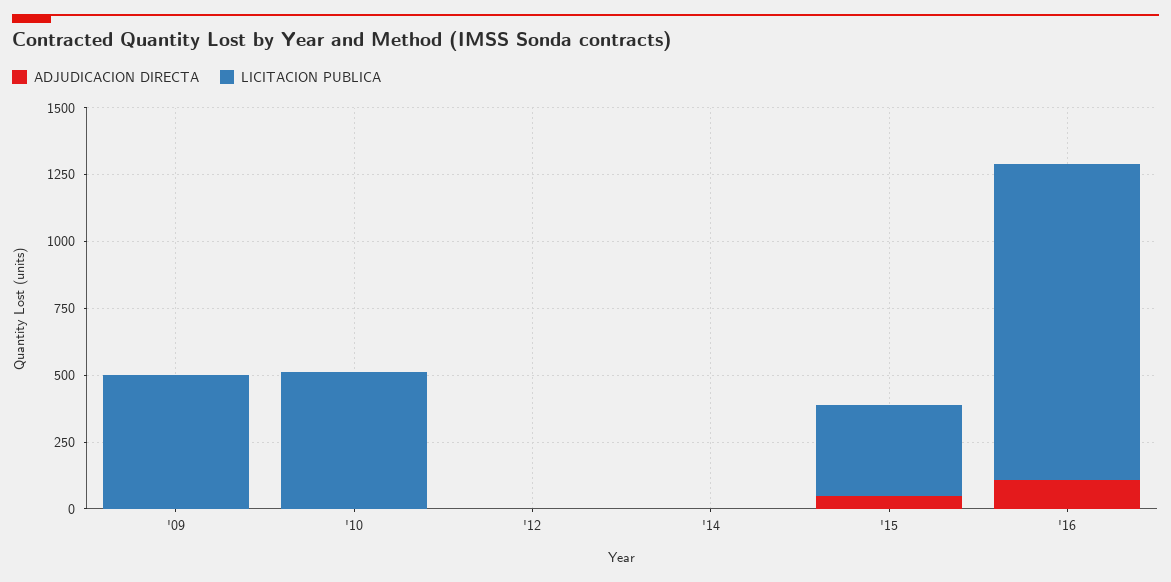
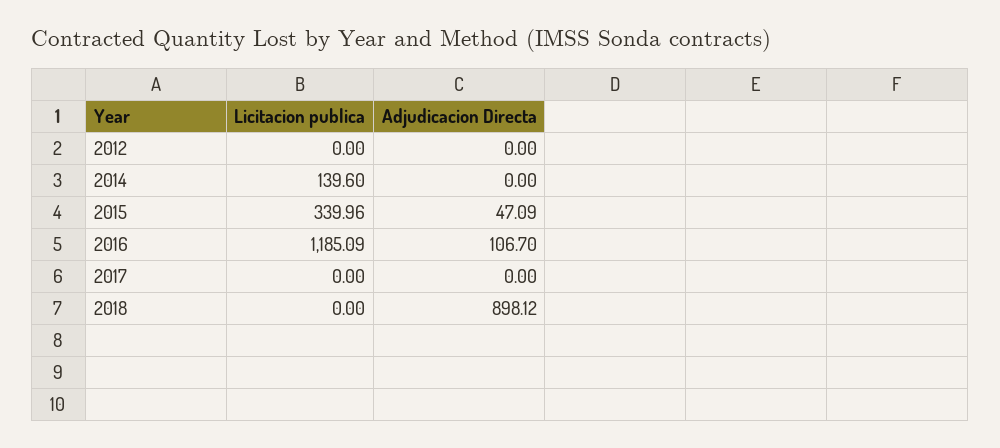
ADJUDICACION DIRECTA, '09: 0 -> none
LICITACION PUBLICA, '09: 500 -> none
ADJUDICACION DIRECTA, '10: 0 -> none
LICITACION PUBLICA, '10: 500 -> none
LICITACION PUBLICA, '14: 0 -> 139.6
LICITACION PUBLICA, 2017: none -> 0
ADJUDICACION DIRECTA, 2017: none -> 0
LICITACION PUBLICA, 2018: none -> 0
ADJUDICACION DIRECTA, 2018: none -> 898.12

